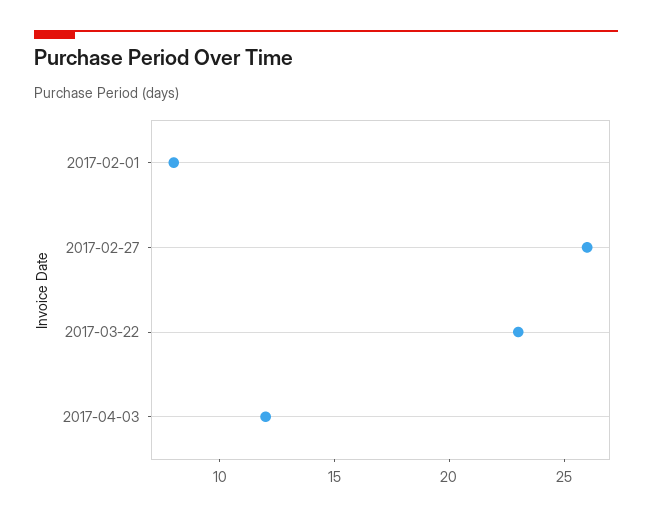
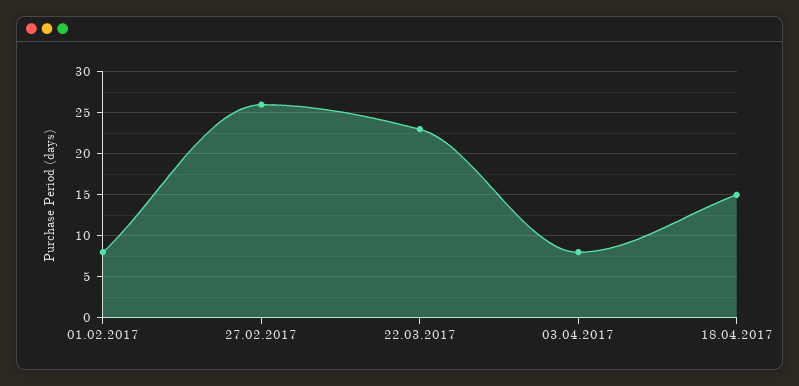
2017-04-03: 12 -> 8
18.04.2017: none -> 15

